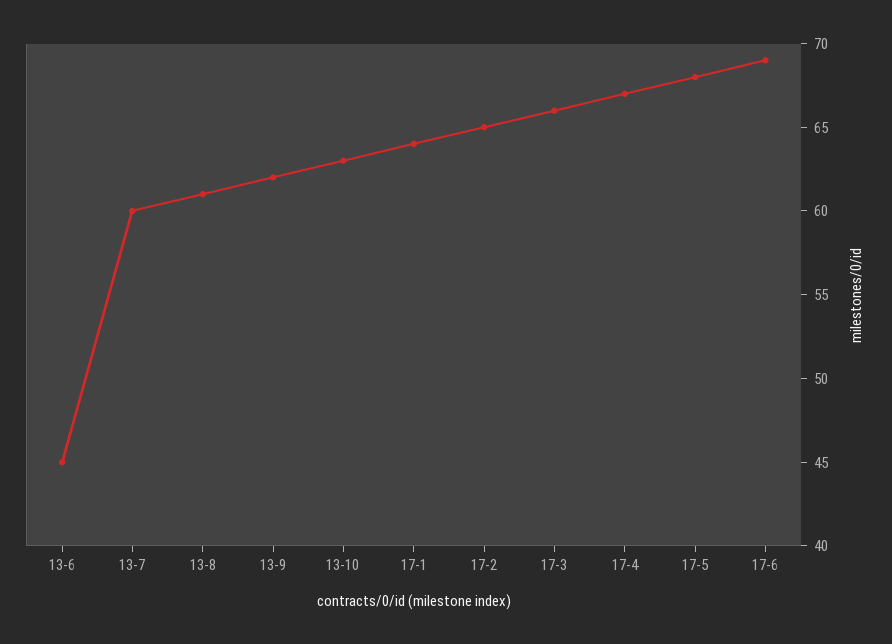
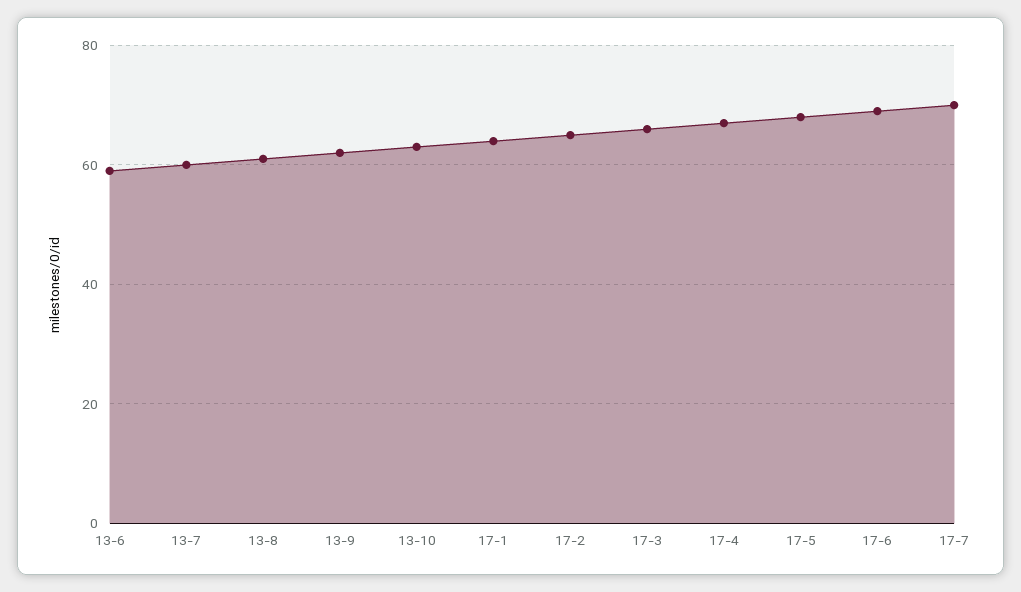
13-6: 45 -> 60
17-7: none -> 70

